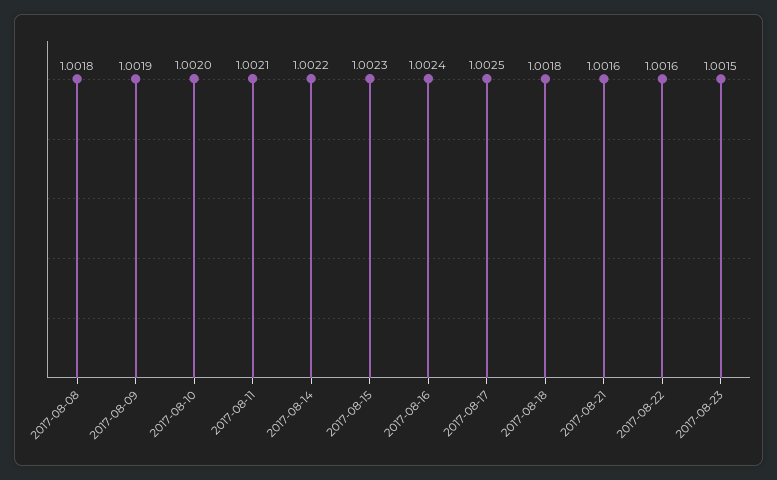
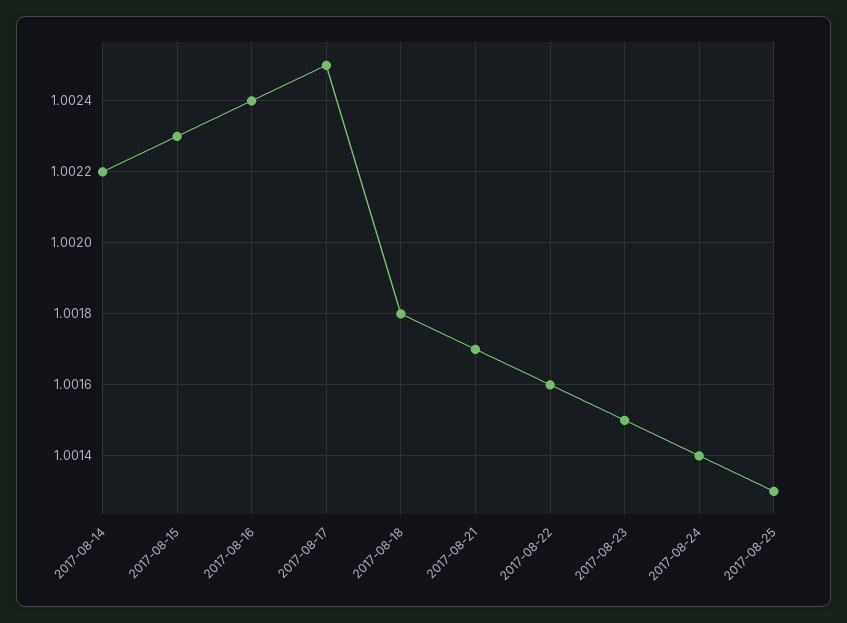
2017-08-08: 1.0018 -> none
2017-08-09: 1.0019 -> none
2017-08-10: 1.002 -> none
2017-08-11: 1.0021 -> none
2017-08-21: 1.0016 -> 1.0017
2017-08-24: none -> 1.0014
2017-08-25: none -> 1.0013

